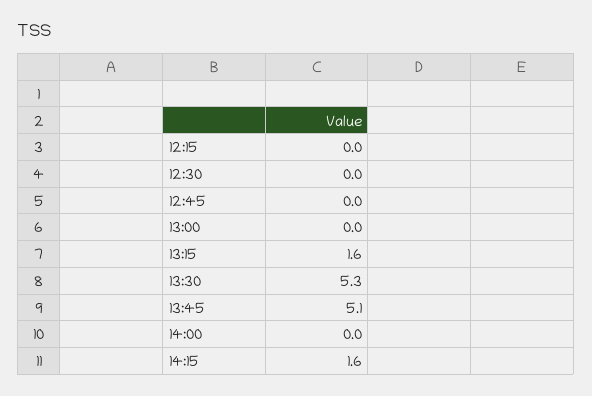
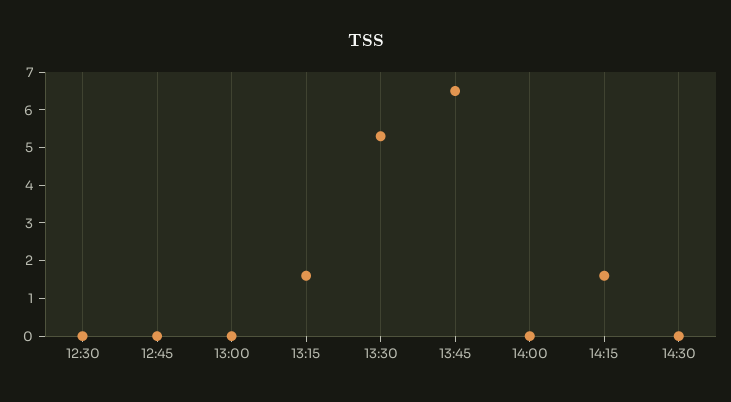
12:15: 0 -> none
13:45: 5.1 -> 6.5
14:30: none -> 0

